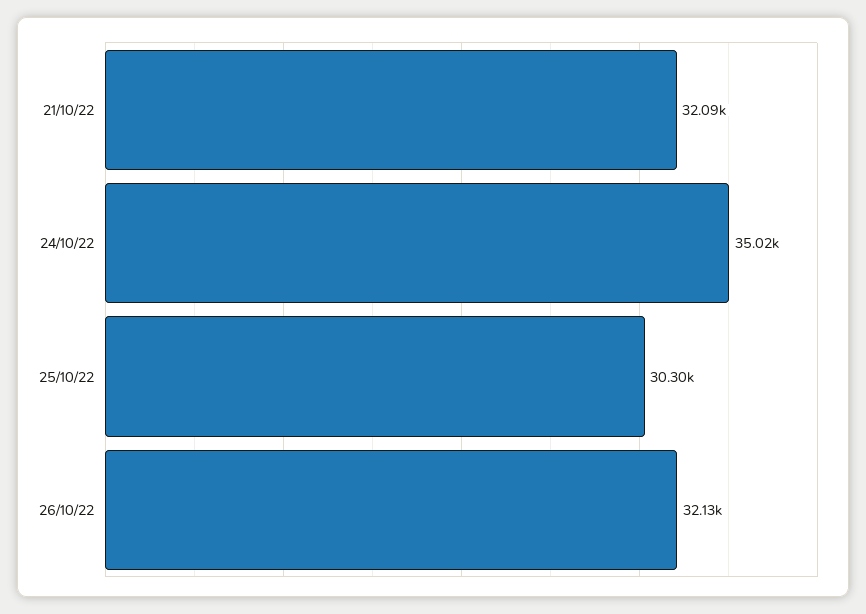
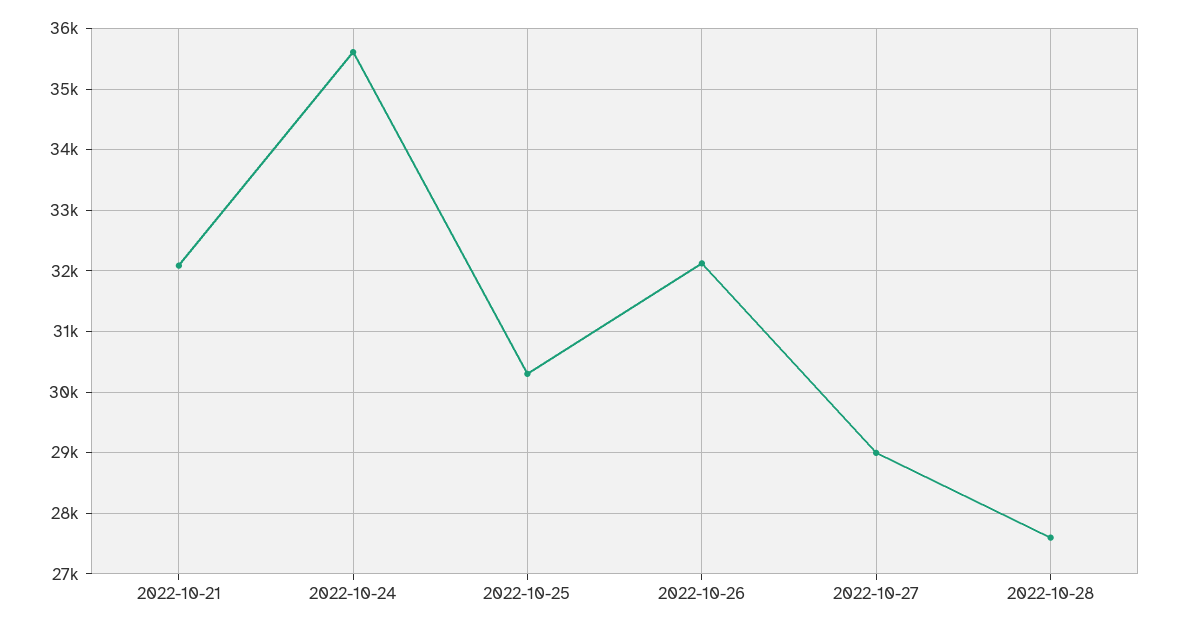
24/10/22: 35020 -> 35600
2022-10-27: none -> 29000
2022-10-28: none -> 27600

